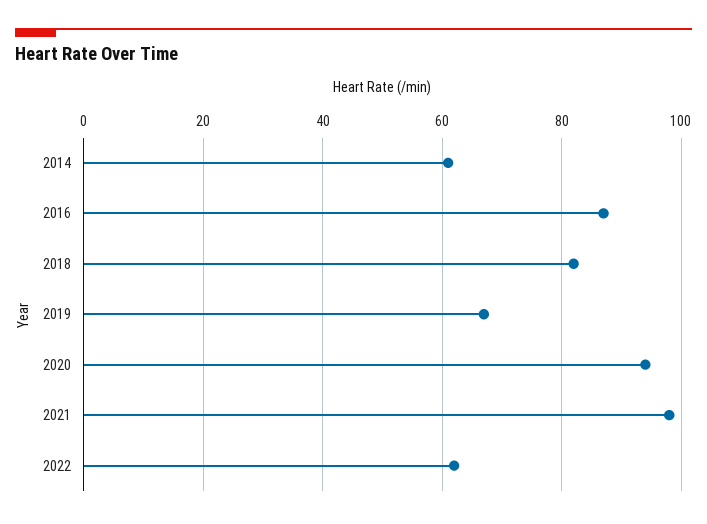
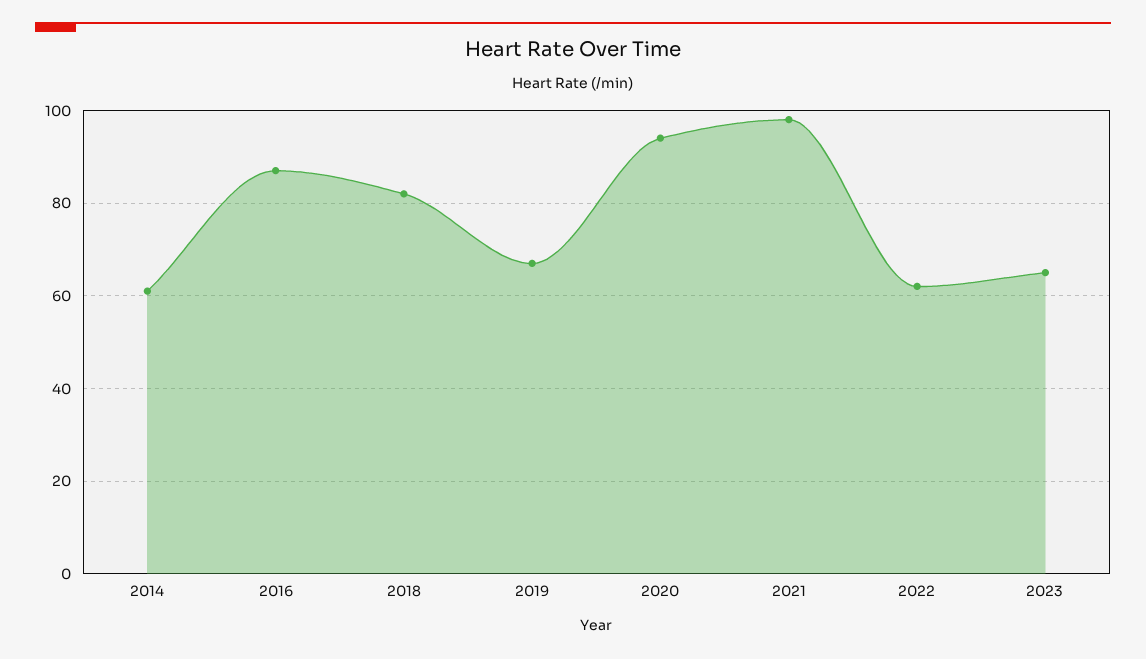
2023: none -> 65

